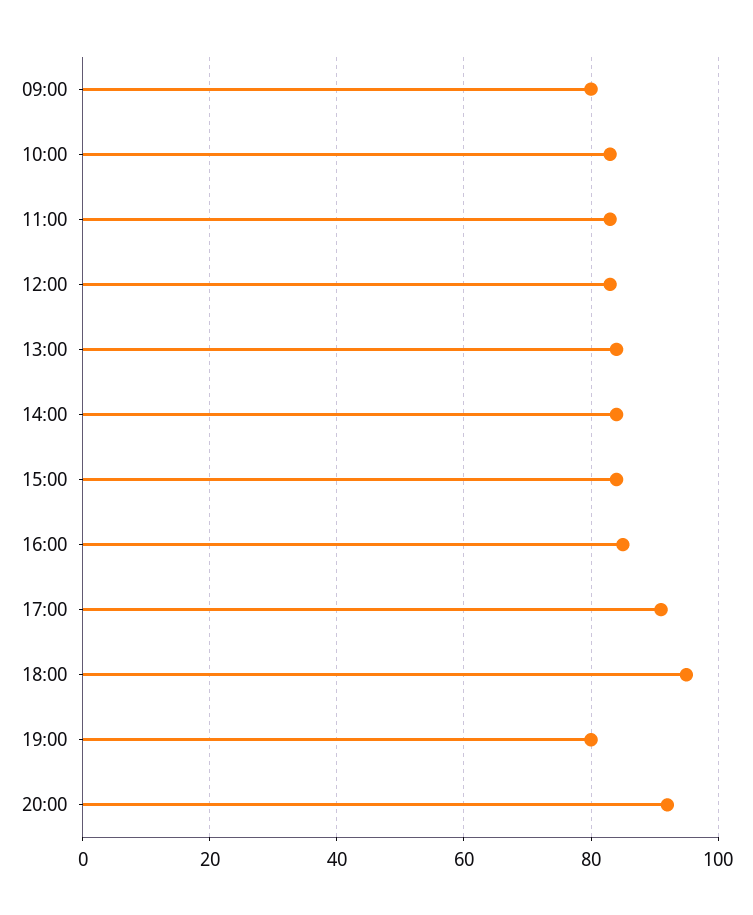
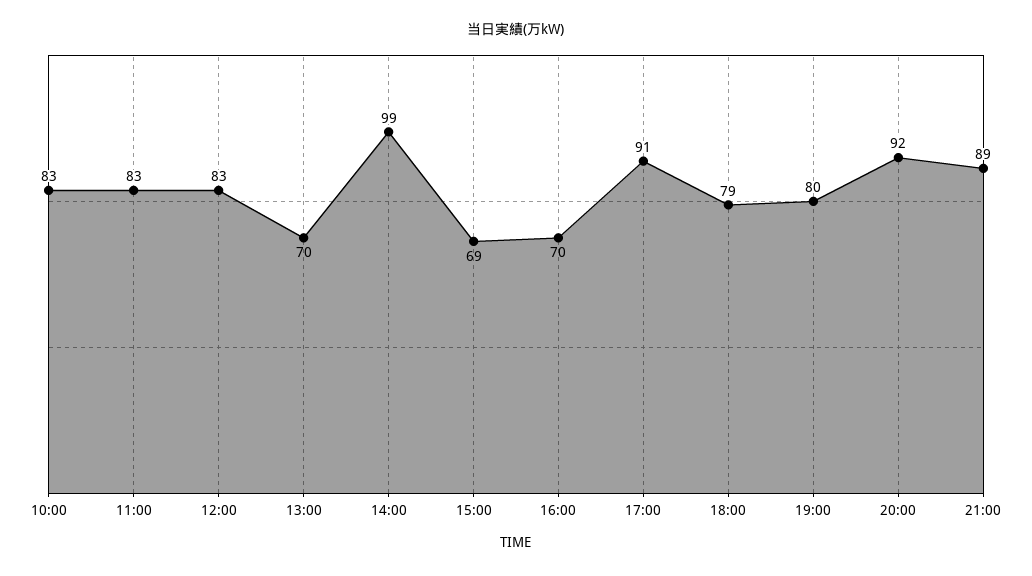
09:00: 80 -> none
13:00: 85 -> 70
14:00: 85 -> 99
15:00: 85 -> 69
16:00: 85 -> 70
18:00: 95 -> 79
21:00: none -> 89

